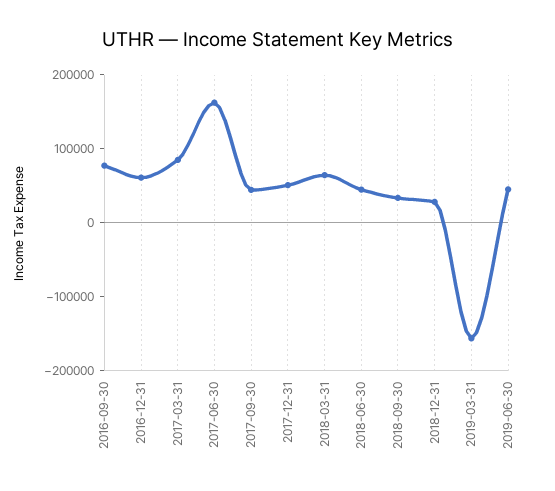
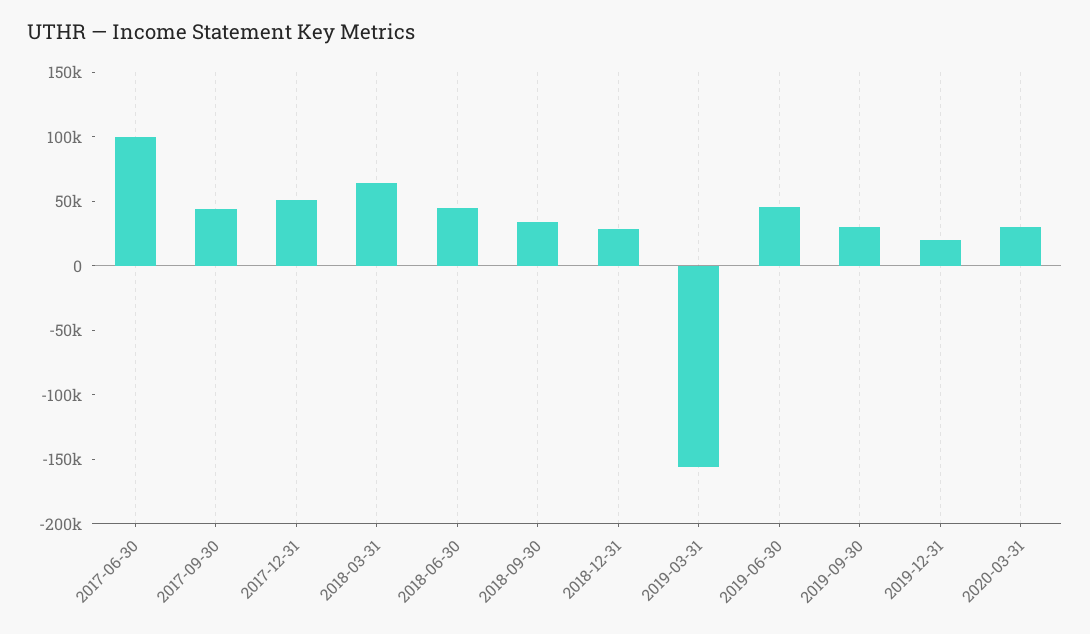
2016-09-30: 80000 -> none
2016-12-31: 60000 -> none
2017-03-31: 80000 -> none
2017-06-30: 160000 -> 100000
2019-09-30: none -> 30000
2019-12-31: none -> 20000
2020-03-31: none -> 30000

